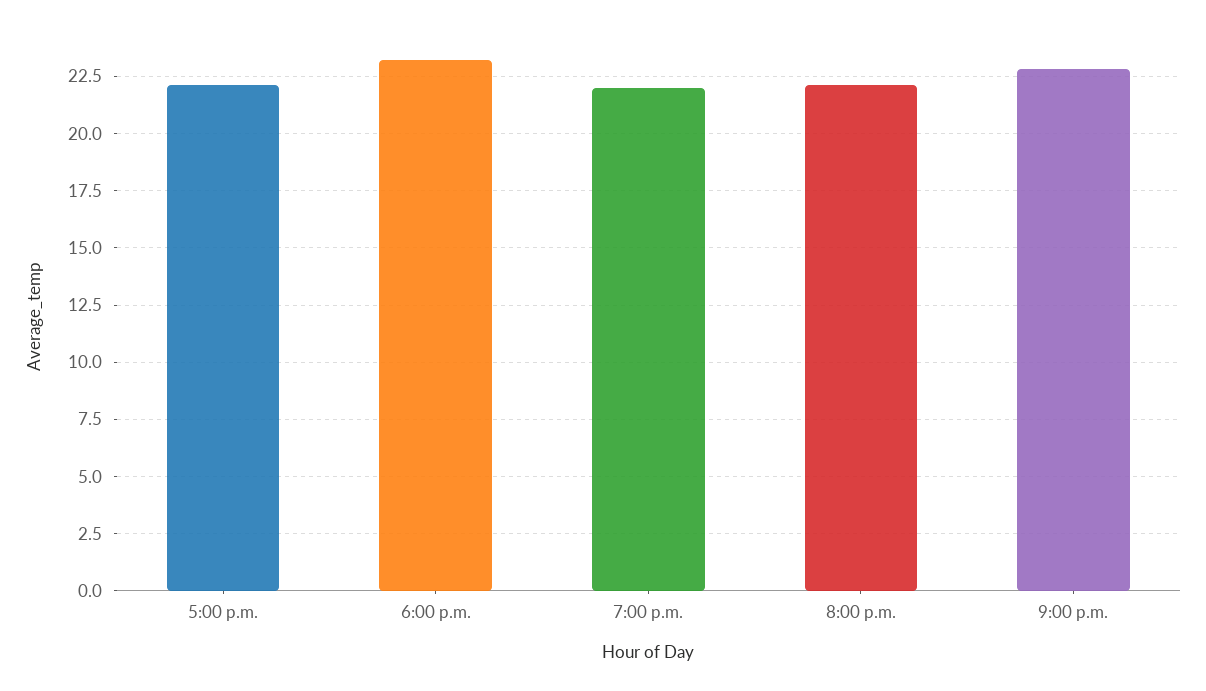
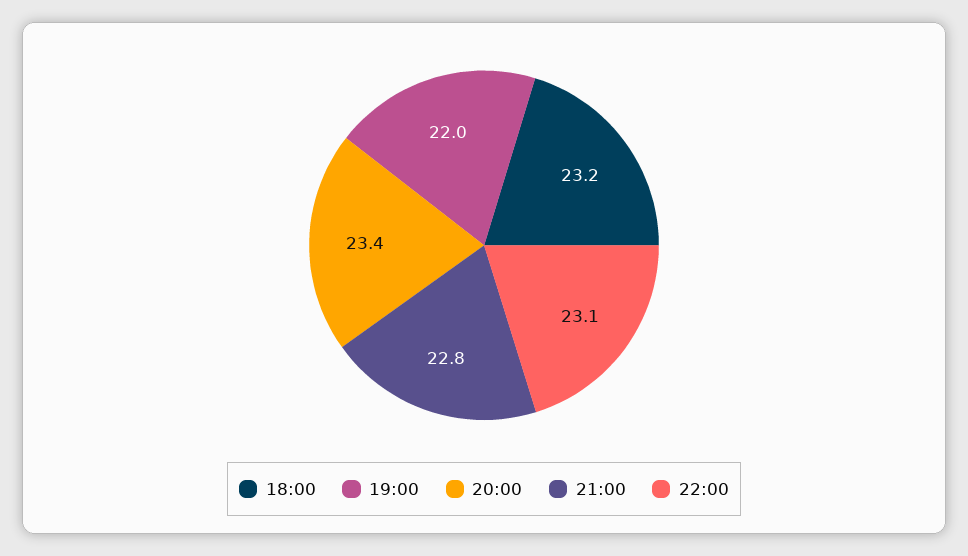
5:00 p.m.: 22 -> none
8:00 p.m.: 22 -> 23.4
22:00: none -> 23.1

